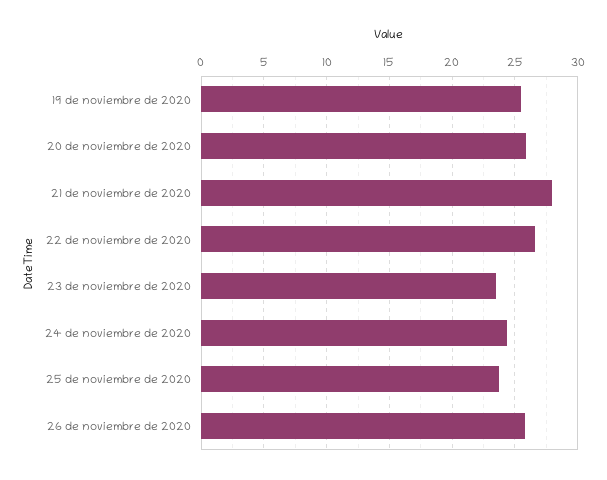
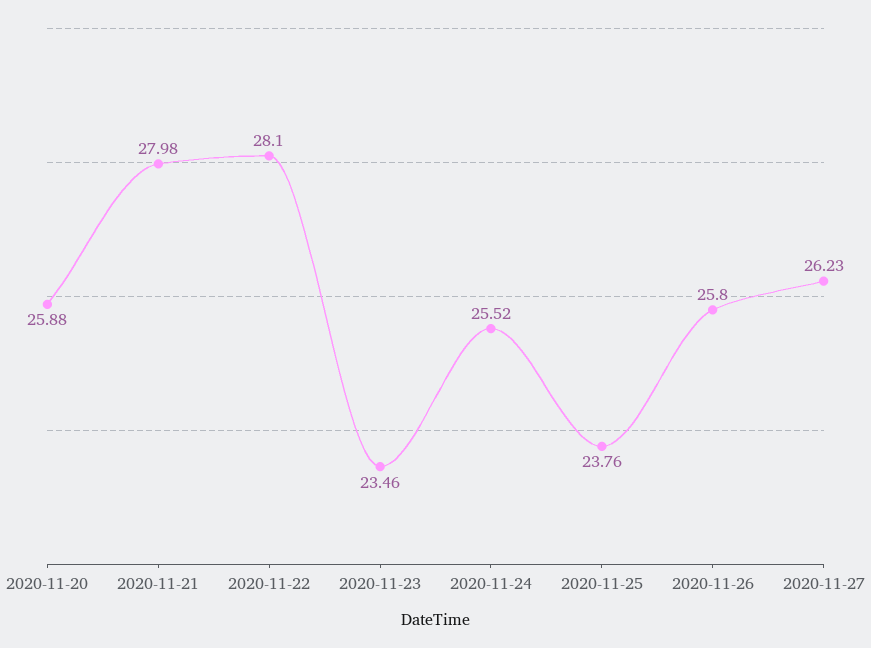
19 de noviembre de 2020: 25.5 -> none
22 de noviembre de 2020: 26.5 -> 28.1
24 de noviembre de 2020: 24.5 -> 25.52
2020-11-27: none -> 26.23

